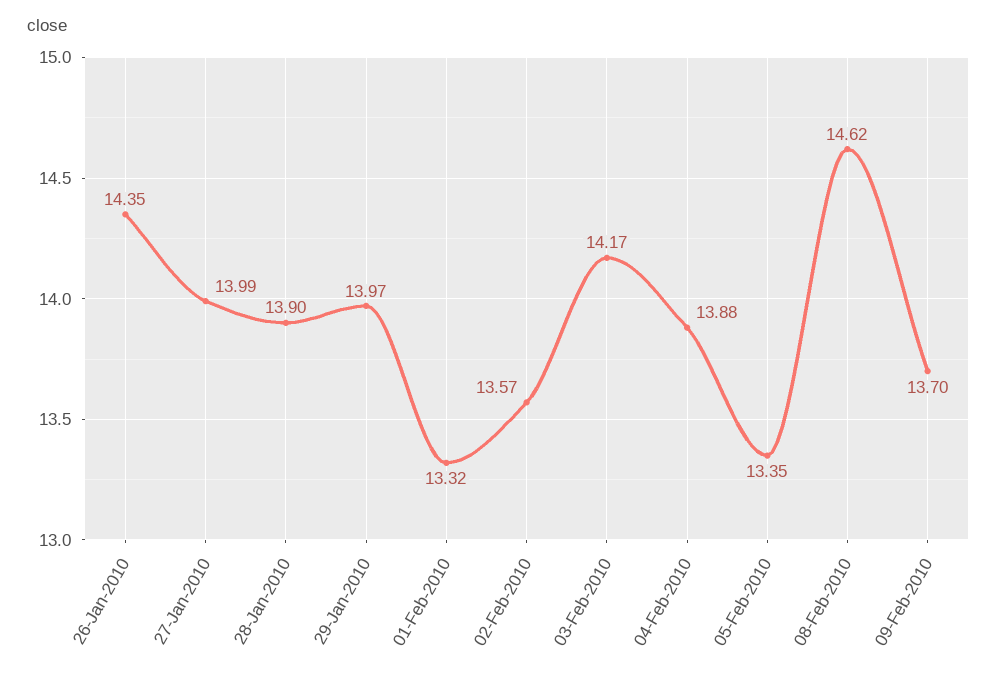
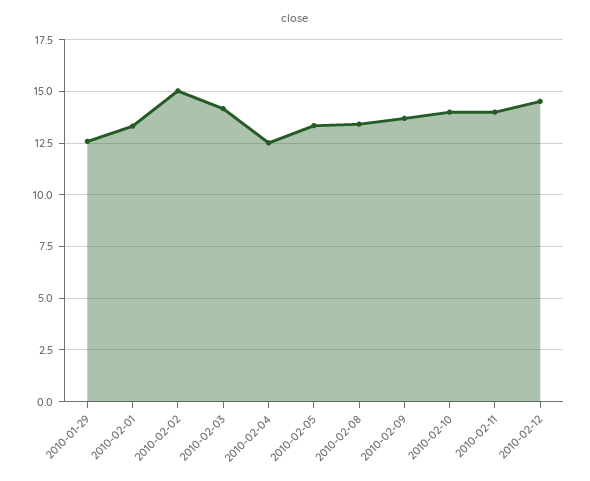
26-Jan-2010: 14.35 -> none
27-Jan-2010: 13.99 -> none
28-Jan-2010: 13.9 -> none
29-Jan-2010: 13.97 -> 12.5
02-Feb-2010: 13.57 -> 15
04-Feb-2010: 13.88 -> 12.5
08-Feb-2010: 14.62 -> 13.5
2010-02-10: none -> 14
2010-02-11: none -> 14
2010-02-12: none -> 14.5

